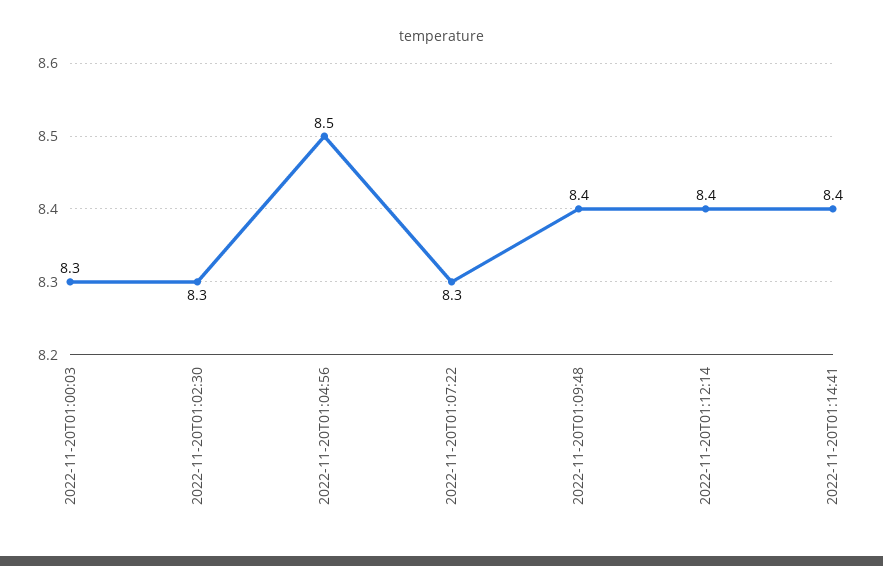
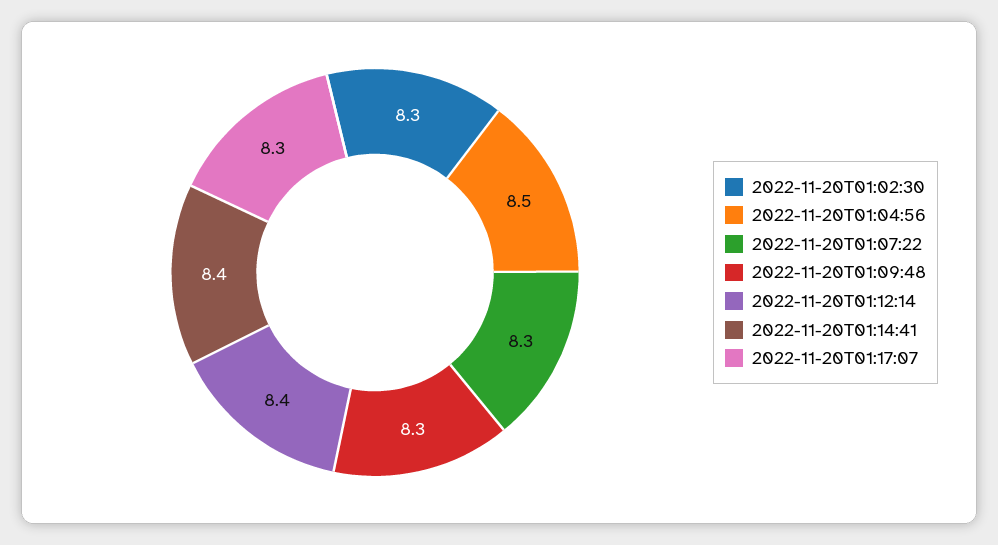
2022-11-20T01:00:03: 8.3 -> none
2022-11-20T01:09:48: 8.4 -> 8.3
2022-11-20T01:17:07: none -> 8.3

